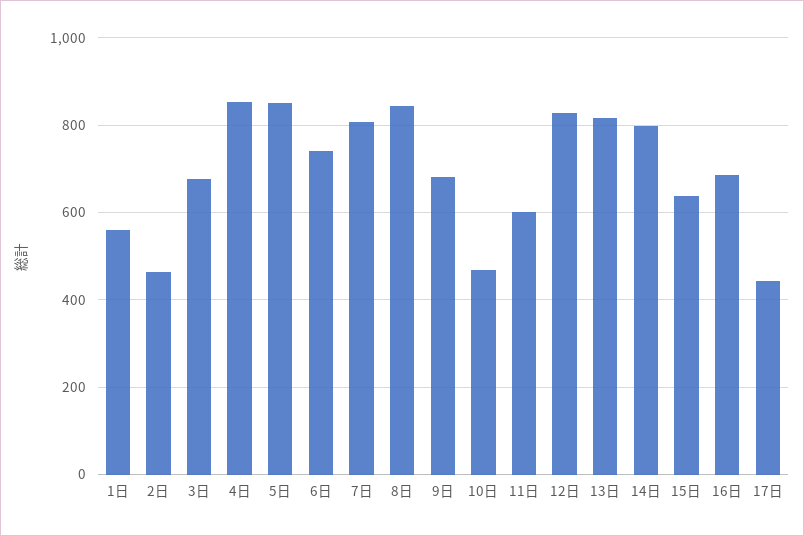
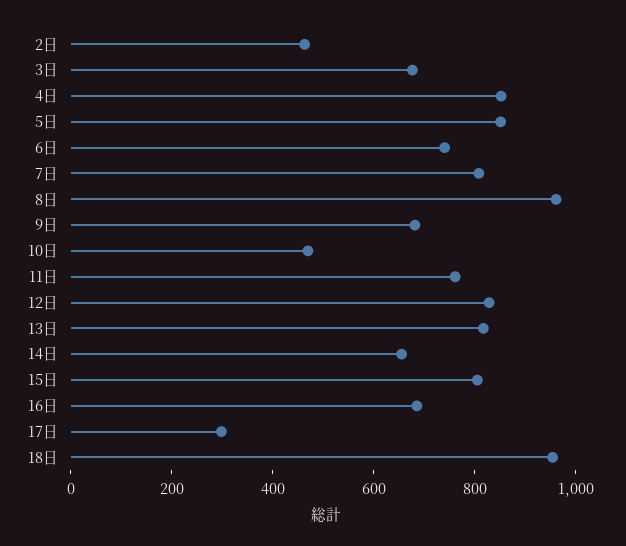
1日: 560 -> none
8日: 840 -> 950
11日: 600 -> 750
14日: 800 -> 650
15日: 640 -> 800
17日: 440 -> 300
18日: none -> 950

